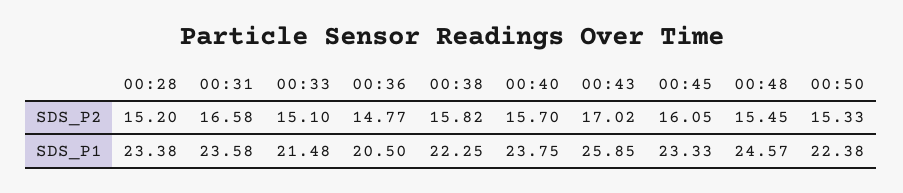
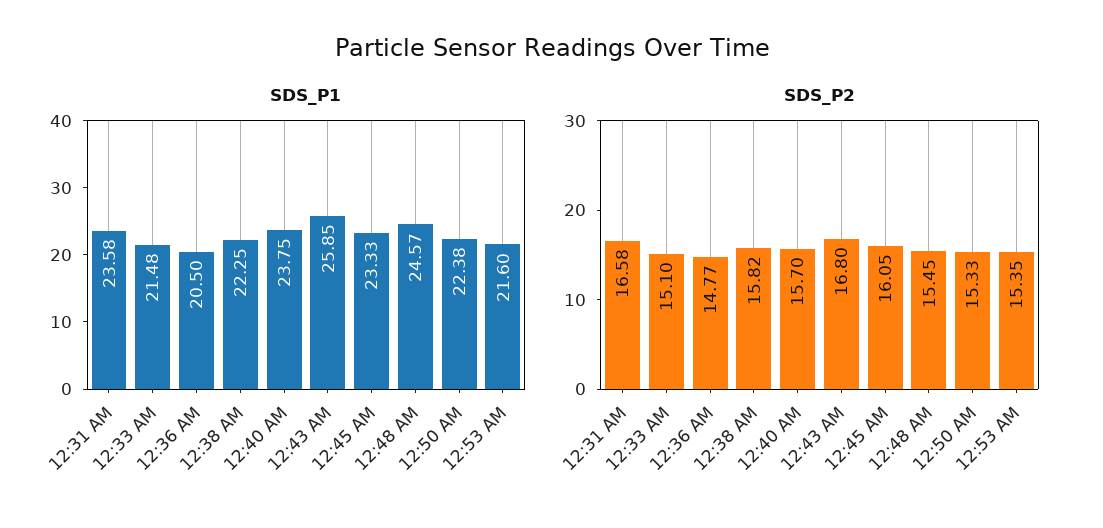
SDS_P2, 00:28: 15.2 -> none
SDS_P2, 00:43: 17.02 -> 16.8
SDS_P1, 00:28: 23.38 -> none
SDS_P1, 12:53 AM: none -> 21.6
SDS_P2, 12:53 AM: none -> 15.35

